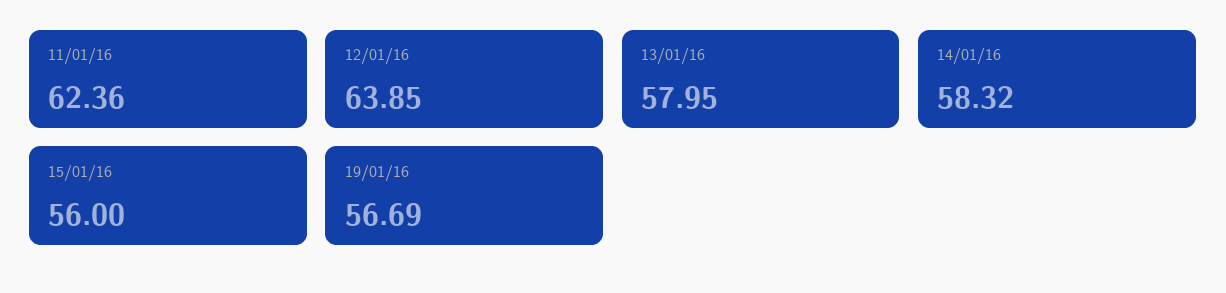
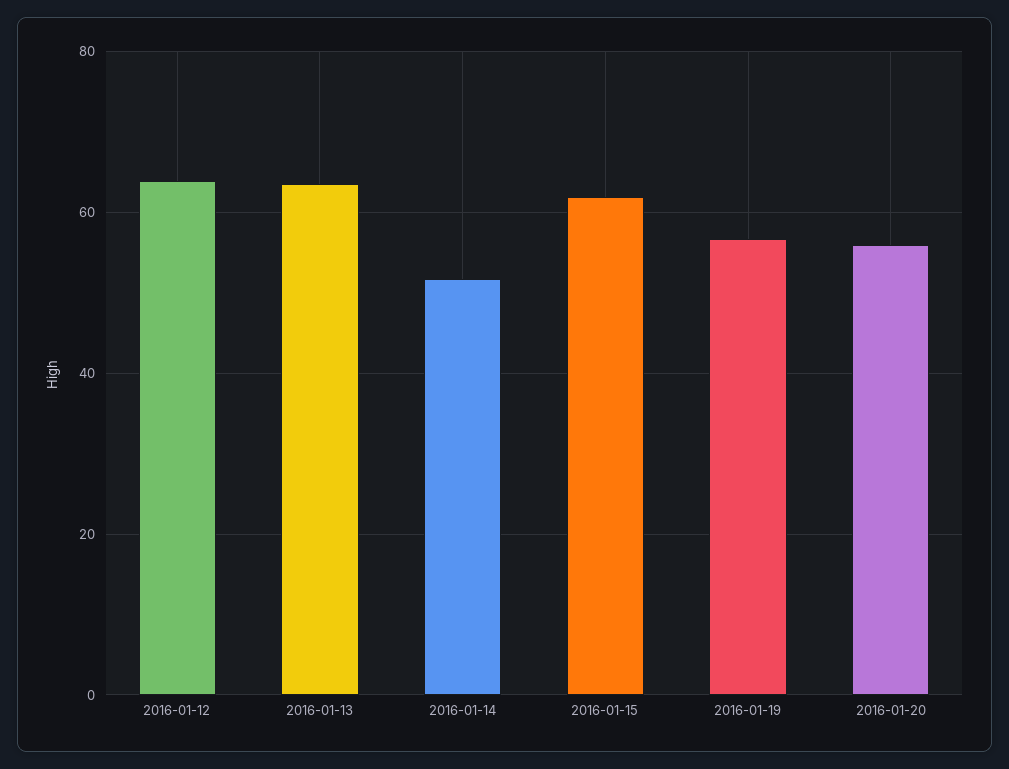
11/01/16: 62.36 -> none
13/01/16: 57.95 -> 64
14/01/16: 58.32 -> 52
15/01/16: 56 -> 62
2016-01-20: none -> 56

